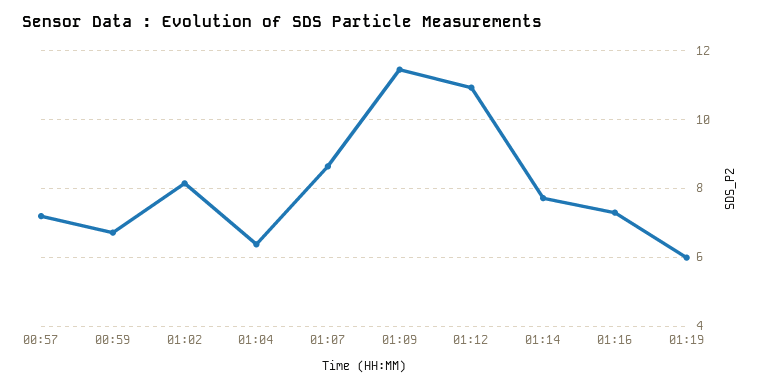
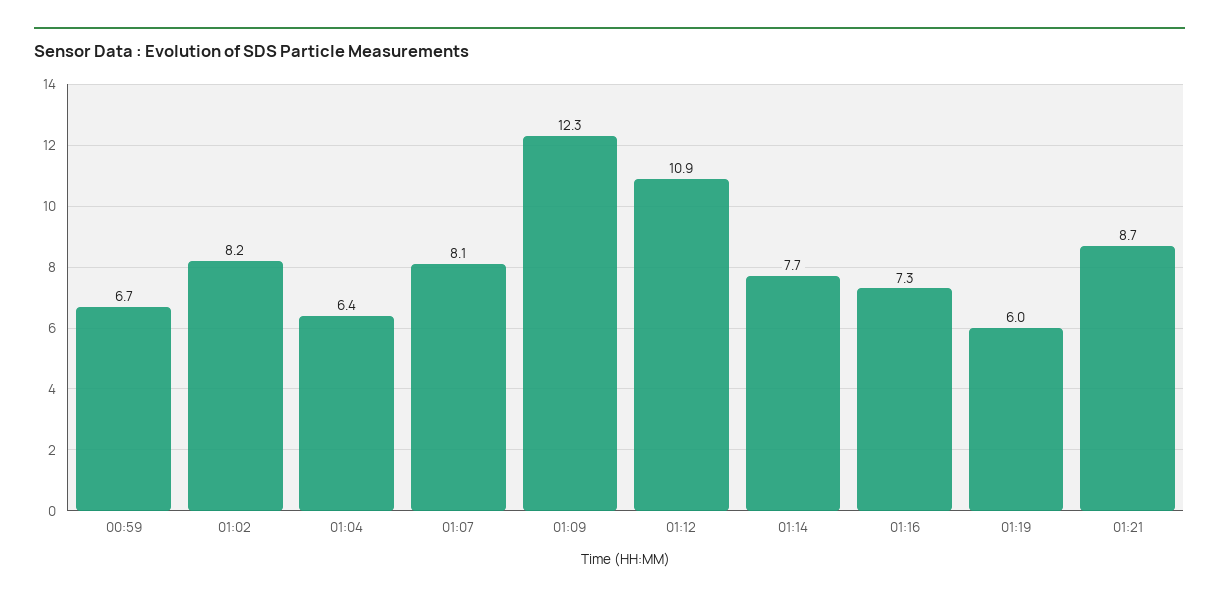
00:57: 7.2 -> none
01:07: 8.6 -> 8.1
01:09: 11.4 -> 12.3
01:21: none -> 8.7

